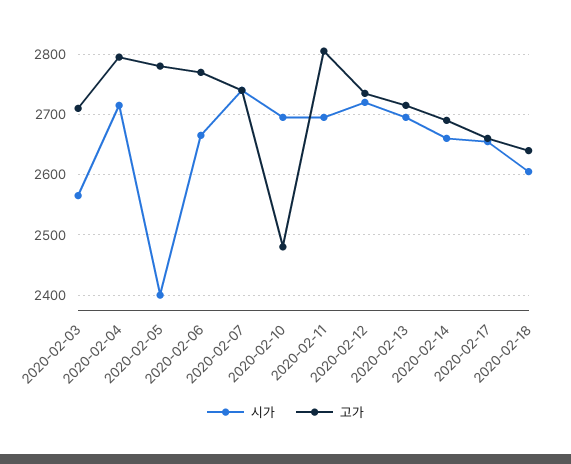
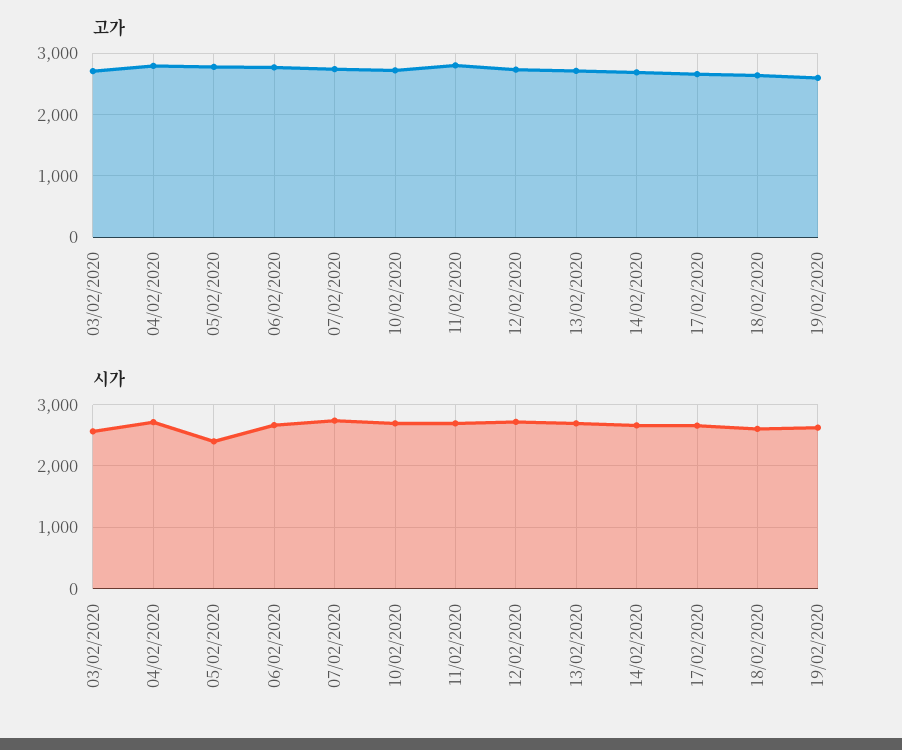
고가, 2020-02-10: 2480 -> 2700
고가, 19/02/2020: none -> 2600
시가, 19/02/2020: none -> 2600

